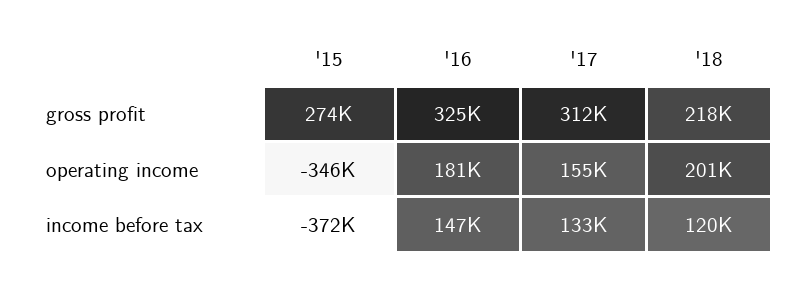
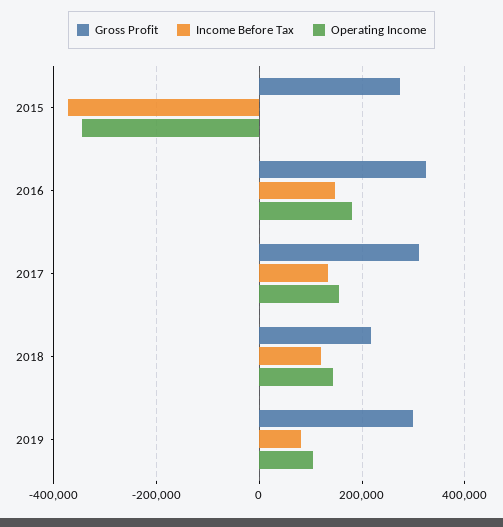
operating income, '18: 201000 -> 140000
gross profit, 2019: none -> 300000
income before tax, 2019: none -> 80000
operating income, 2019: none -> 100000

